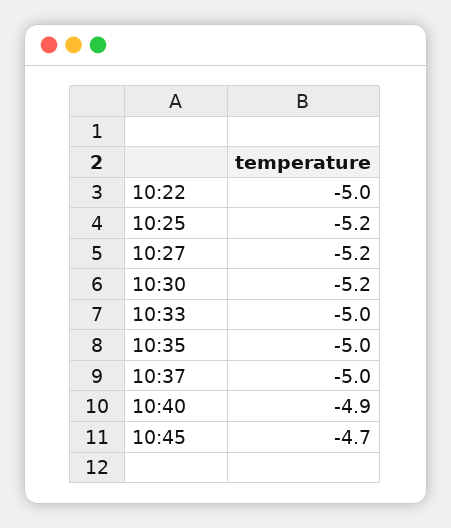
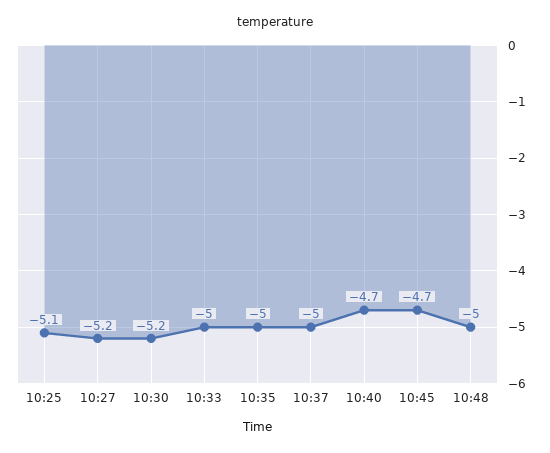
10:22: -5 -> none
10:25: -5.2 -> -5.1
10:40: -4.9 -> -4.7
10:48: none -> -5

